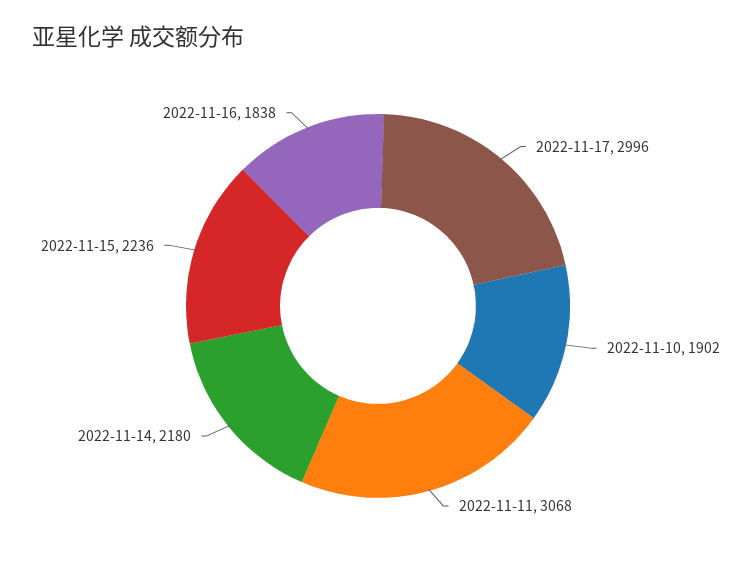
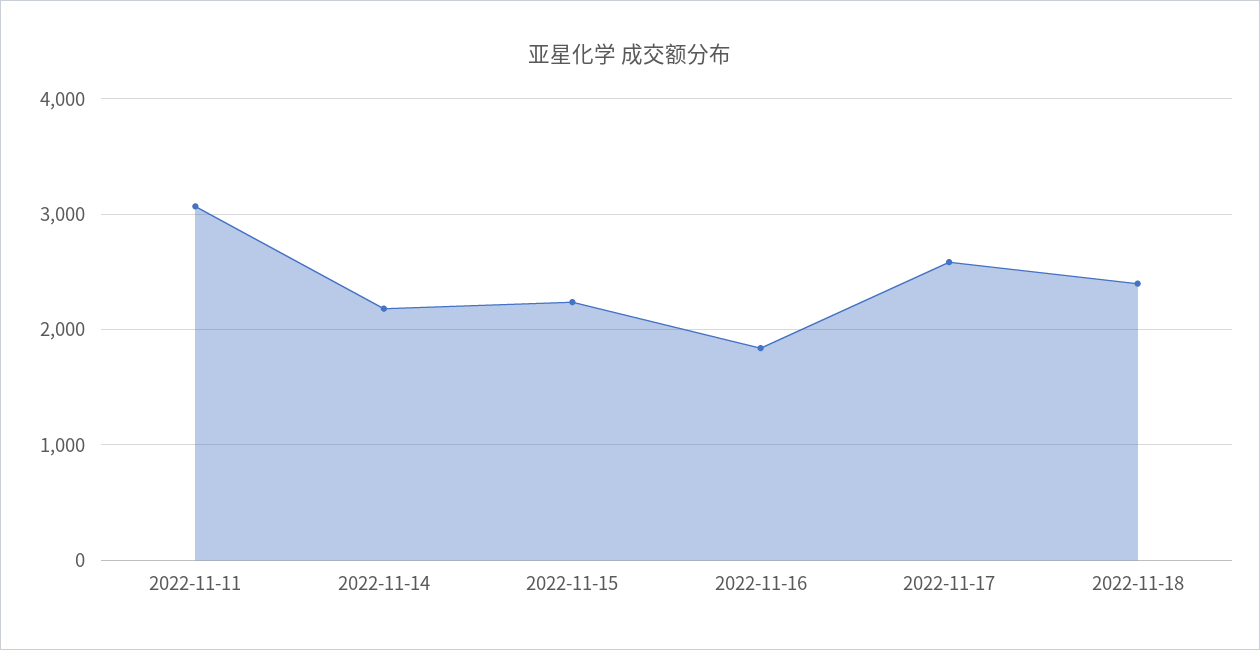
2022-11-17: 2996 -> 2600
2022-11-10: 1902 -> none
2022-11-18: none -> 2400

